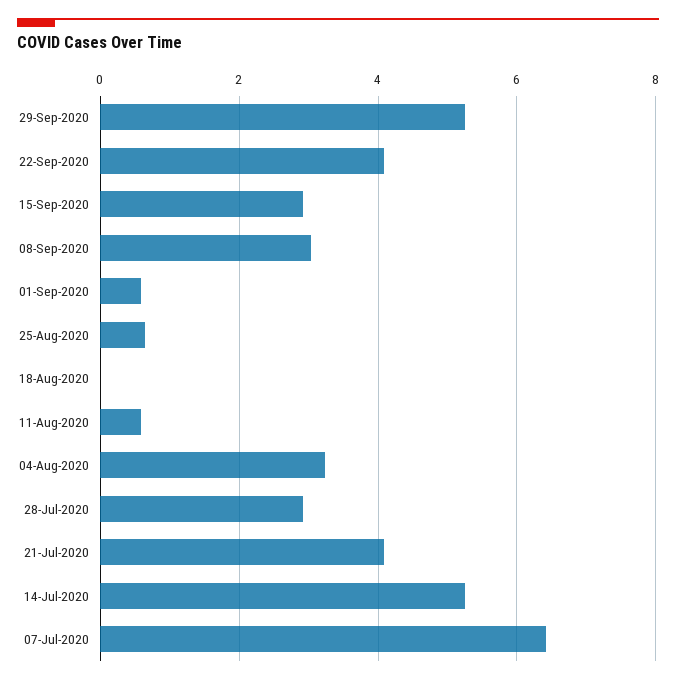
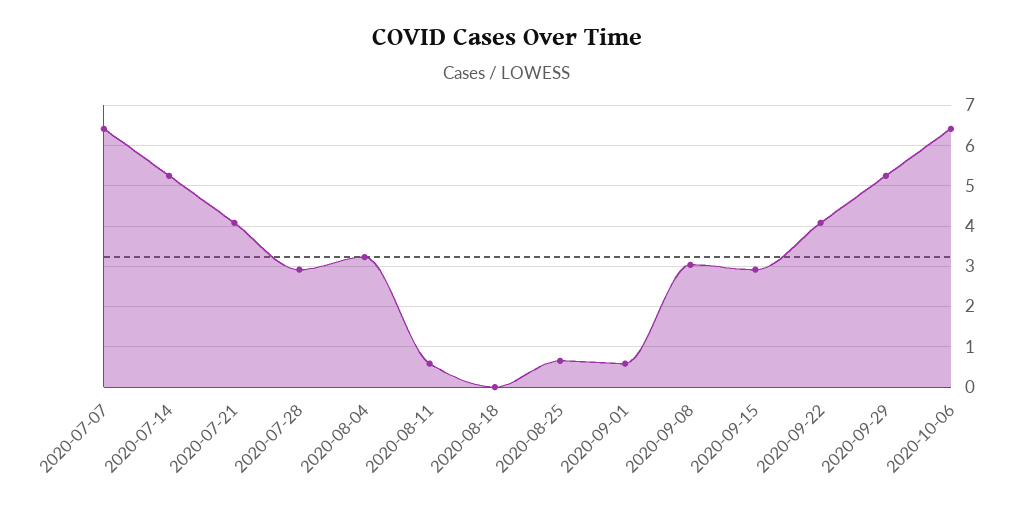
2020-10-06: none -> 6.4

